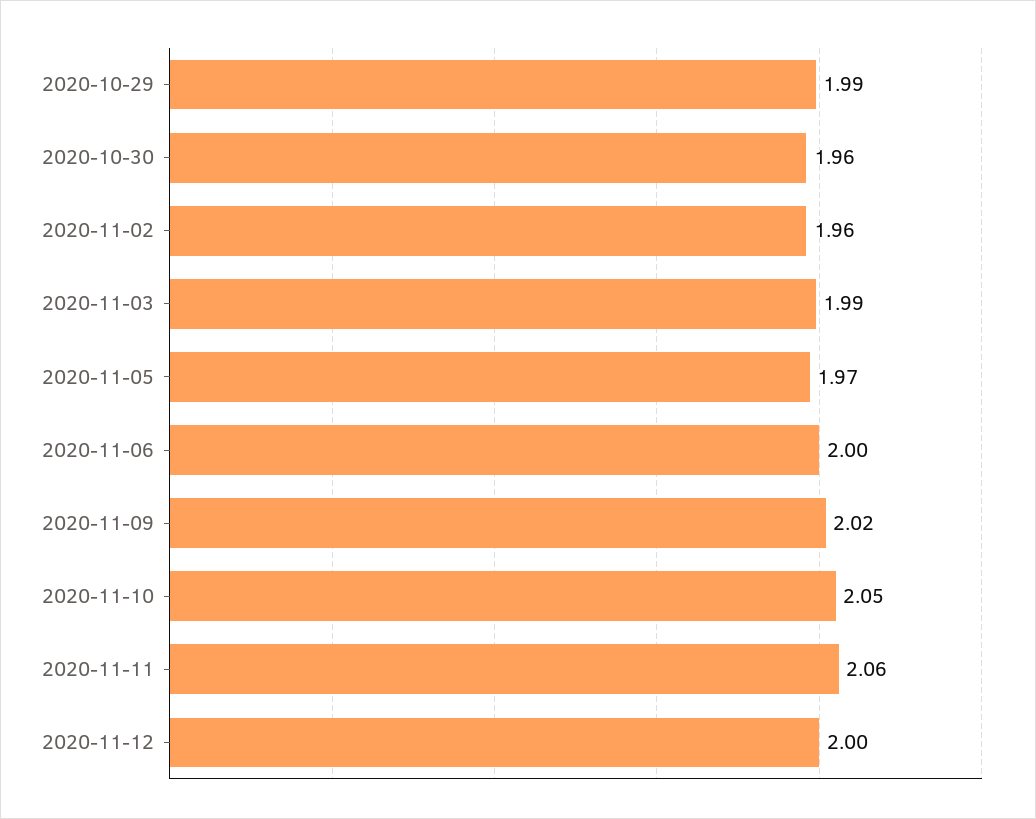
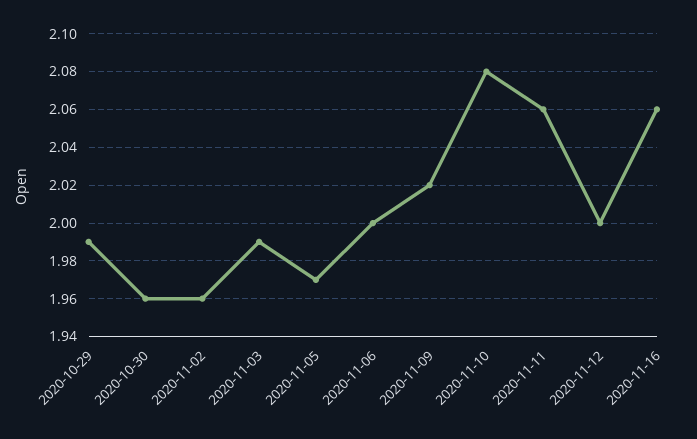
2020-11-10: 2.05 -> 2.08
2020-11-16: none -> 2.06

